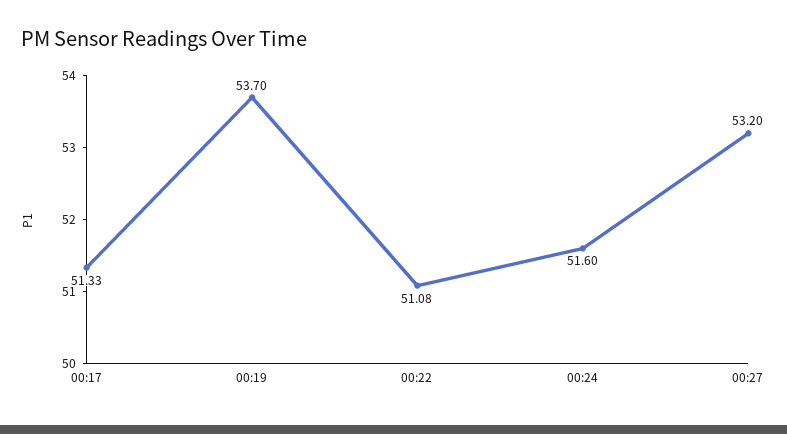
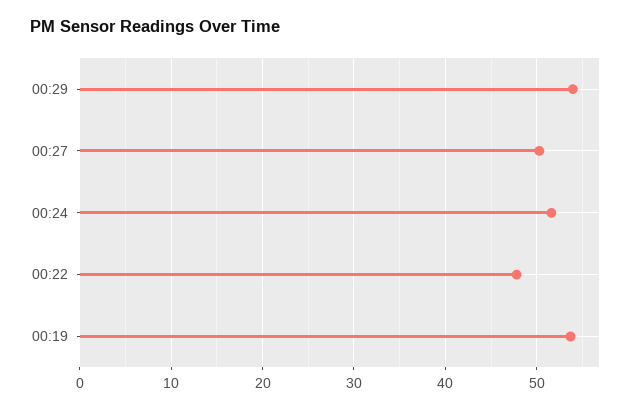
00:17: 51.33 -> none
00:22: 51.08 -> 48
00:27: 53.2 -> 50
00:29: none -> 54

